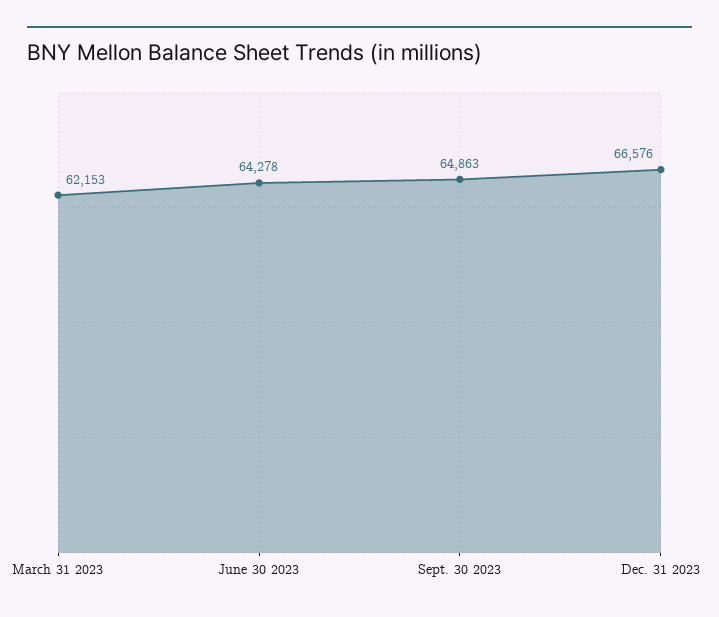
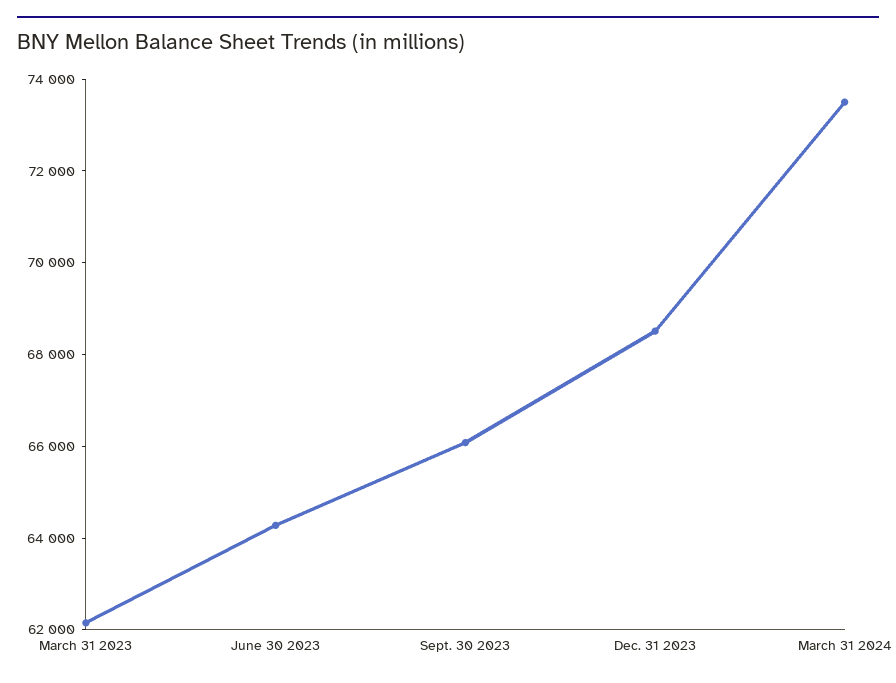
Sept. 30 2023: 64863 -> 66000
Dec. 31 2023: 66576 -> 68500
March 31 2024: none -> 73500

